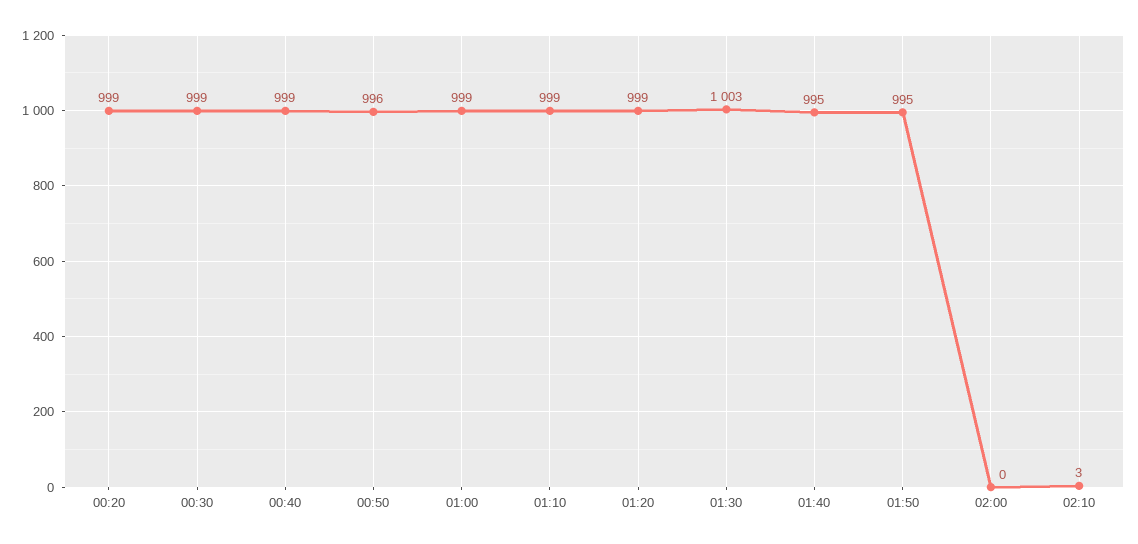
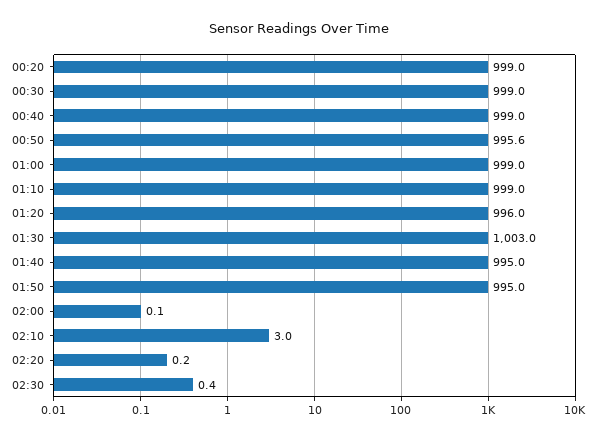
01:20: 999 -> 996
02:20: none -> 0.2
02:30: none -> 0.4

